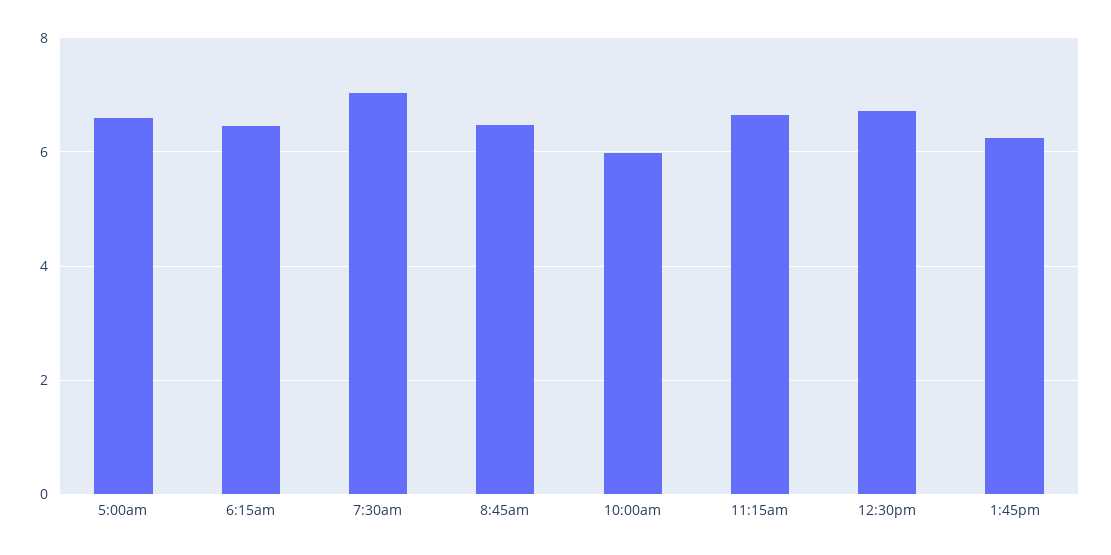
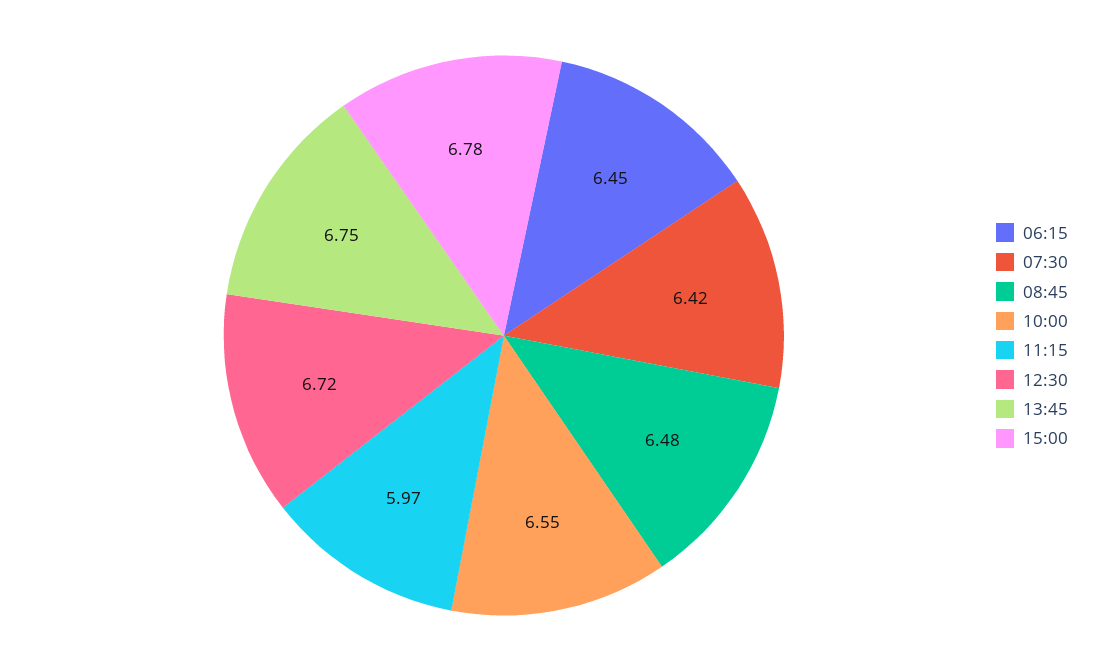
5:00am: 6.6 -> none
7:30am: 7 -> 6.42
10:00am: 6 -> 6.55
11:15am: 6.6 -> 5.97
1:45pm: 6.2 -> 6.75
15:00: none -> 6.78

